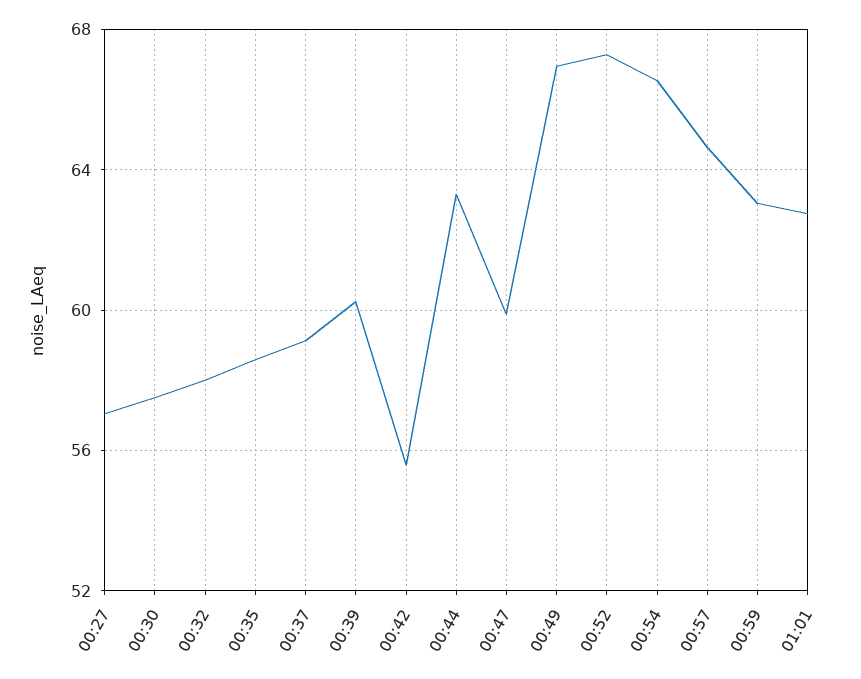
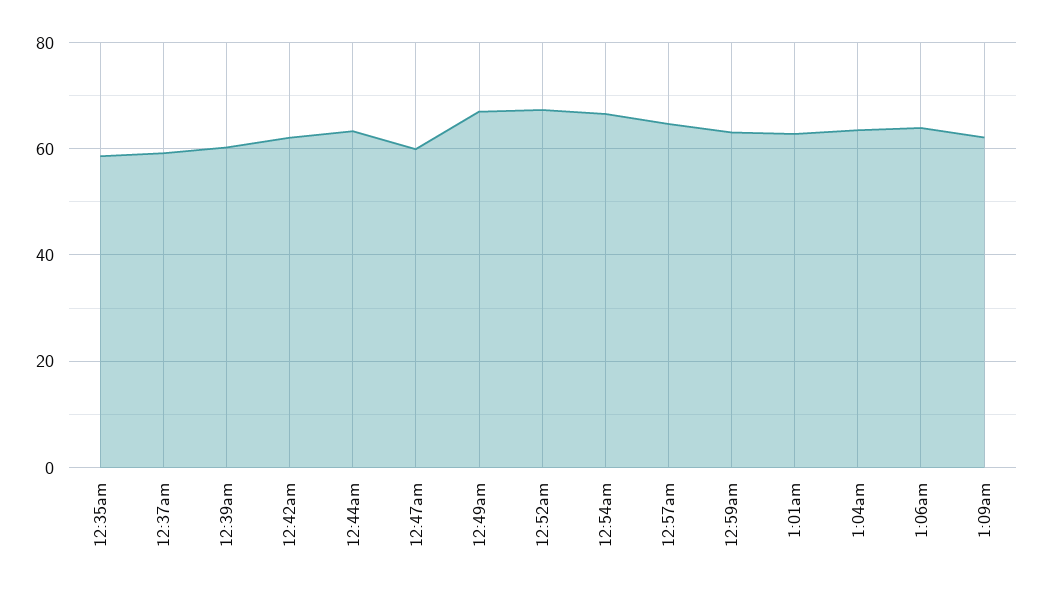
00:27: 57 -> none
00:30: 57.5 -> none
00:32: 58 -> none
00:42: 55.5 -> 62
1:04am: none -> 64
1:06am: none -> 64
1:09am: none -> 62

